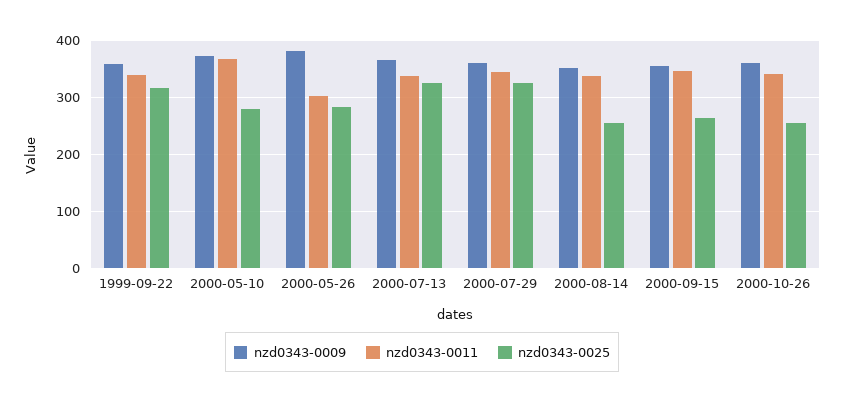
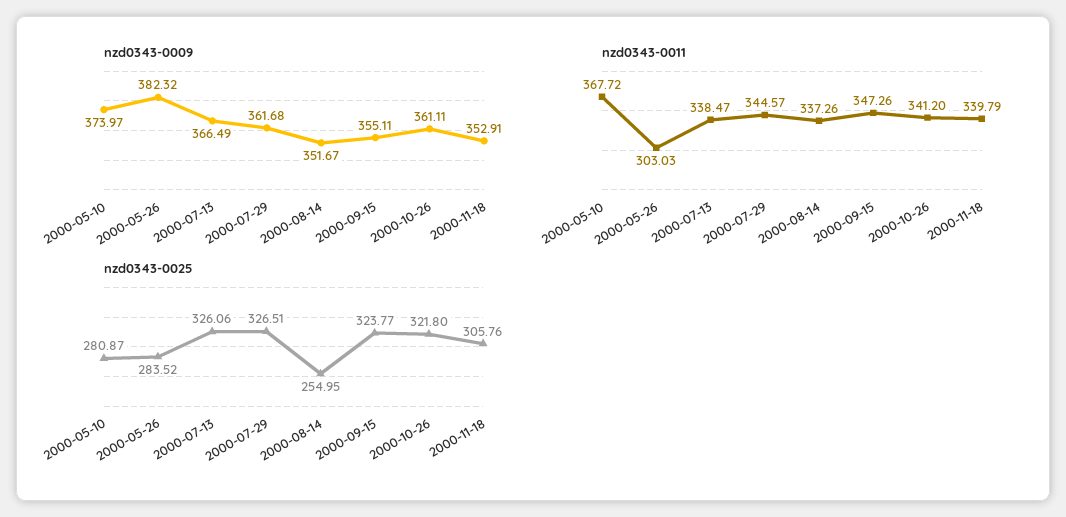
nzd0343-0009, 1999-09-22: 360 -> none
nzd0343-0011, 1999-09-22: 340 -> none
nzd0343-0025, 1999-09-22: 320 -> none
nzd0343-0025, 2000-09-15: 260 -> 323.77
nzd0343-0025, 2000-10-26: 260 -> 321.8
nzd0343-0009, 2000-11-18: none -> 352.91
nzd0343-0011, 2000-11-18: none -> 339.79
nzd0343-0025, 2000-11-18: none -> 305.76

